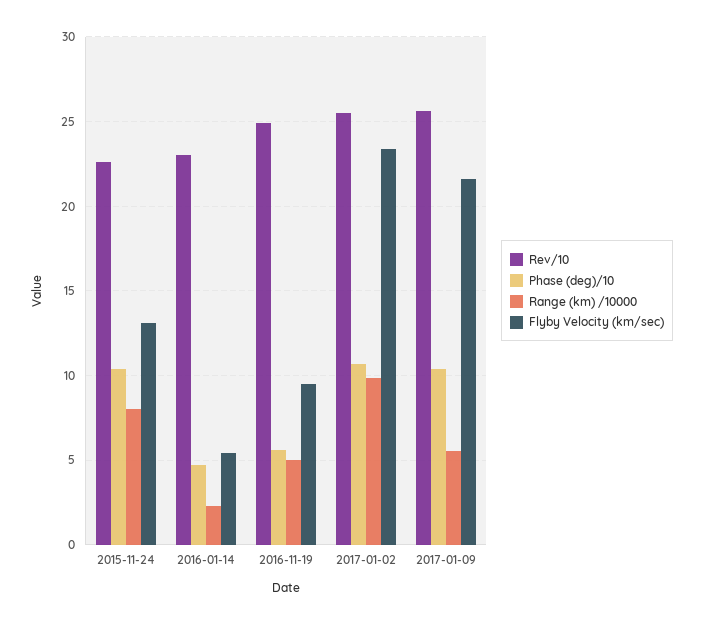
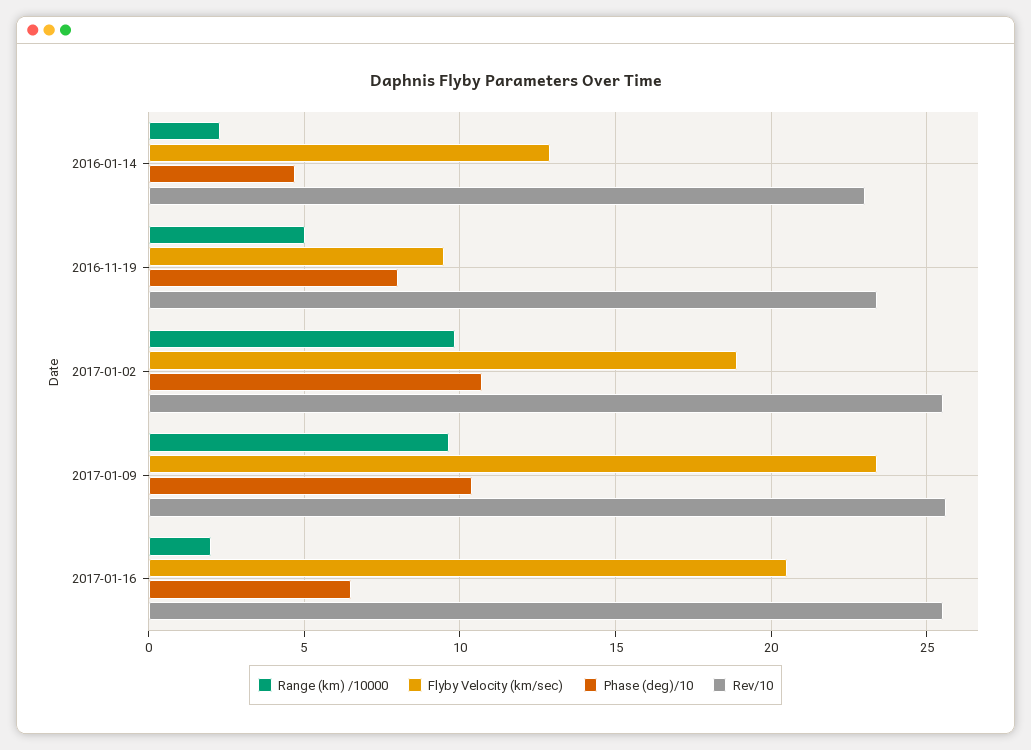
Rev/10, 2015-11-24: 22.5 -> none
Phase (deg)/10, 2015-11-24: 10.5 -> none
Range (km) /10000, 2015-11-24: 8 -> none
Flyby Velocity (km/sec), 2015-11-24: 13 -> none
Flyby Velocity (km/sec), 2016-01-14: 5.5 -> 13
Rev/10, 2016-11-19: 25 -> 23.5
Phase (deg)/10, 2016-11-19: 5.5 -> 8
Flyby Velocity (km/sec), 2017-01-02: 23.5 -> 19
Range (km) /10000, 2017-01-09: 5.5 -> 9.5
Flyby Velocity (km/sec), 2017-01-09: 21.5 -> 23.5
Range (km) /10000, 2017-01-16: none -> 2
Flyby Velocity (km/sec), 2017-01-16: none -> 20.5
Phase (deg)/10, 2017-01-16: none -> 6.5
Rev/10, 2017-01-16: none -> 25.5

